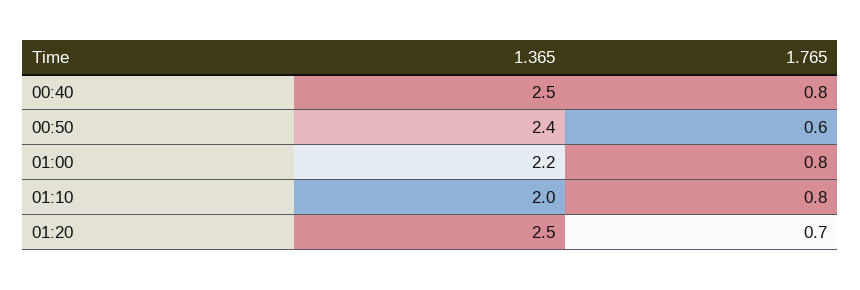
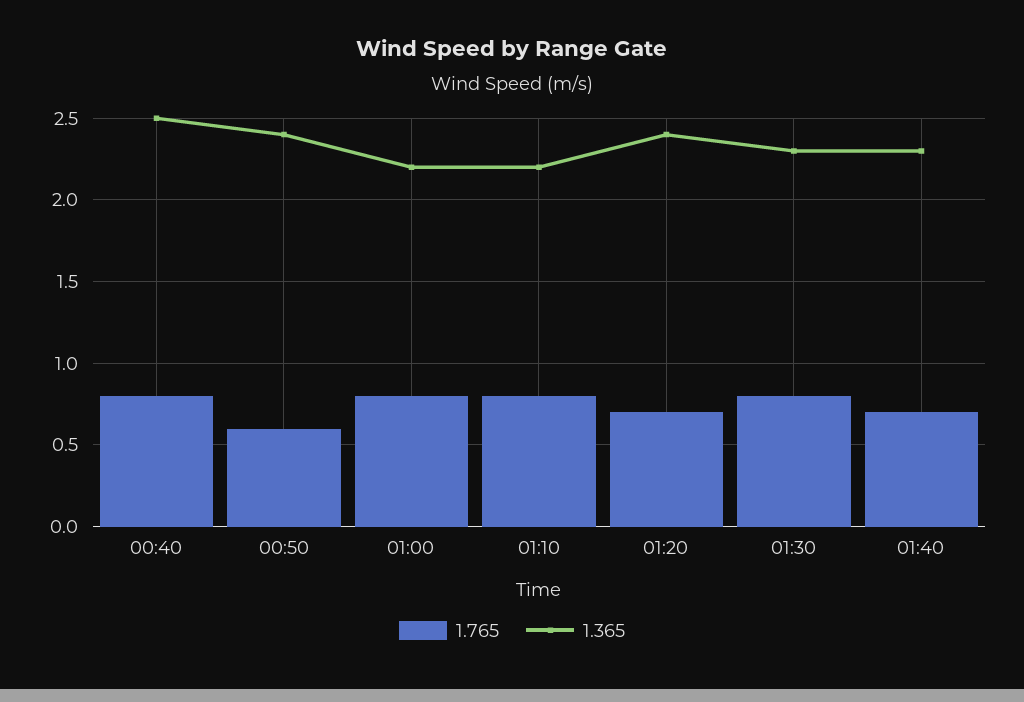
1.365, 01:10: 2 -> 2.2
1.365, 01:20: 2.5 -> 2.4
1.765, 01:30: none -> 0.8
1.365, 01:30: none -> 2.3
1.765, 01:40: none -> 0.7
1.365, 01:40: none -> 2.3

